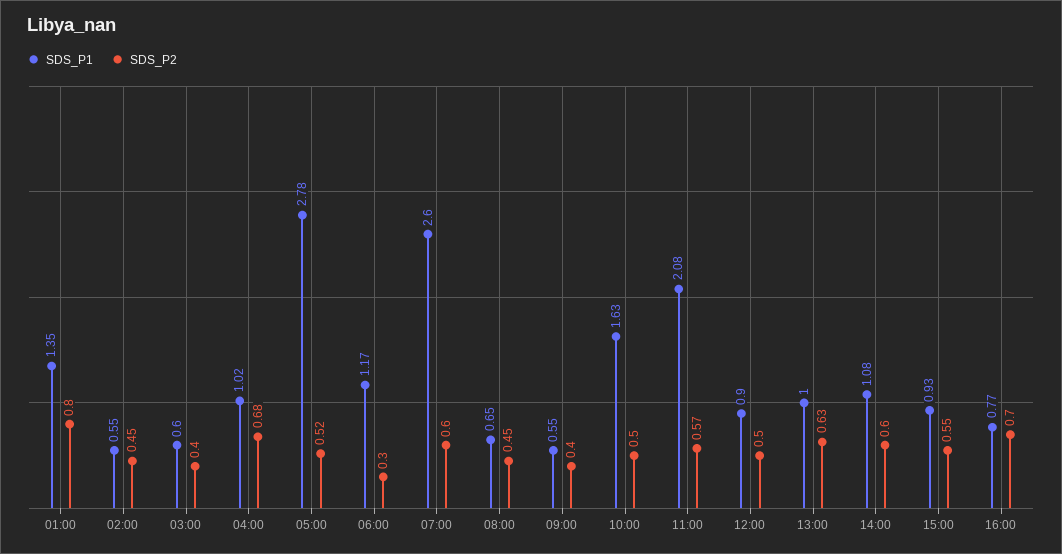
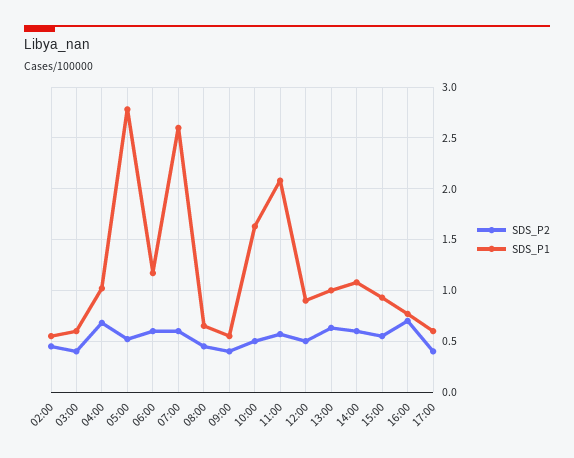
SDS_P1, 01:00: 1.35 -> none
SDS_P2, 01:00: 0.8 -> none
SDS_P2, 06:00: 0.3 -> 0.6
SDS_P2, 17:00: none -> 0.4
SDS_P1, 17:00: none -> 0.6

